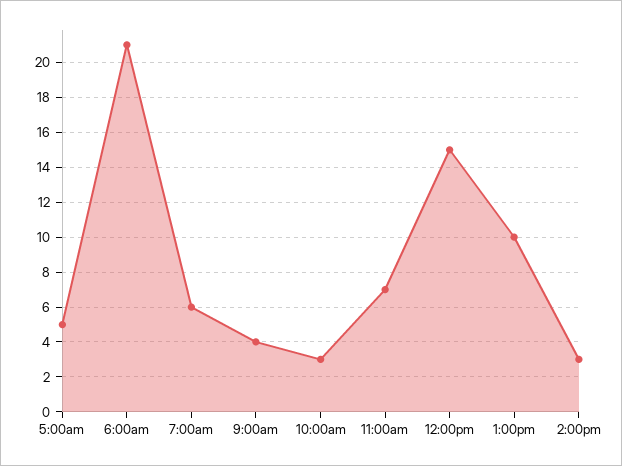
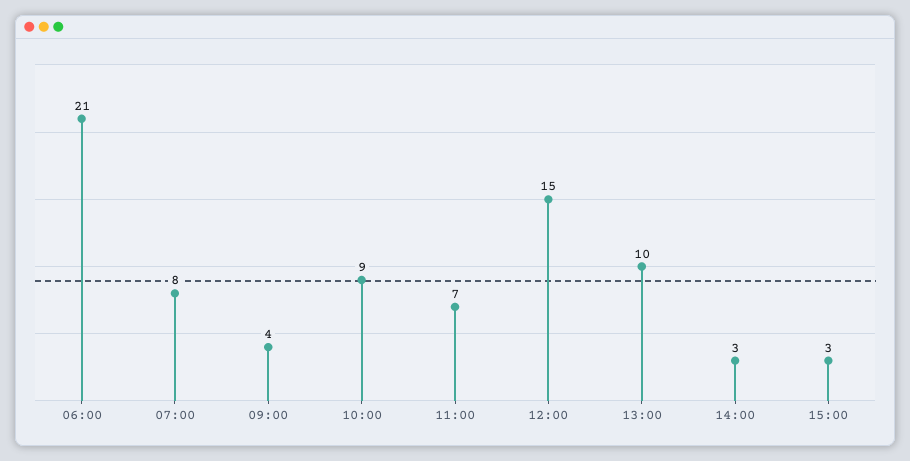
5:00am: 5 -> none
7:00am: 6 -> 8
10:00am: 3 -> 9
15:00: none -> 3

